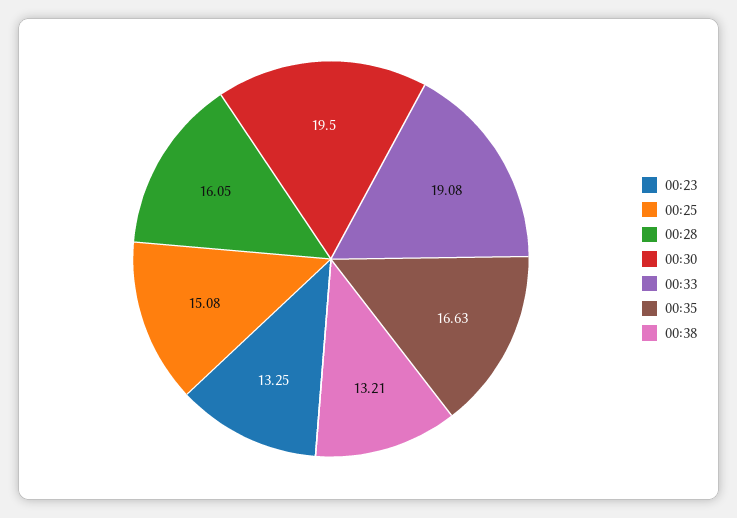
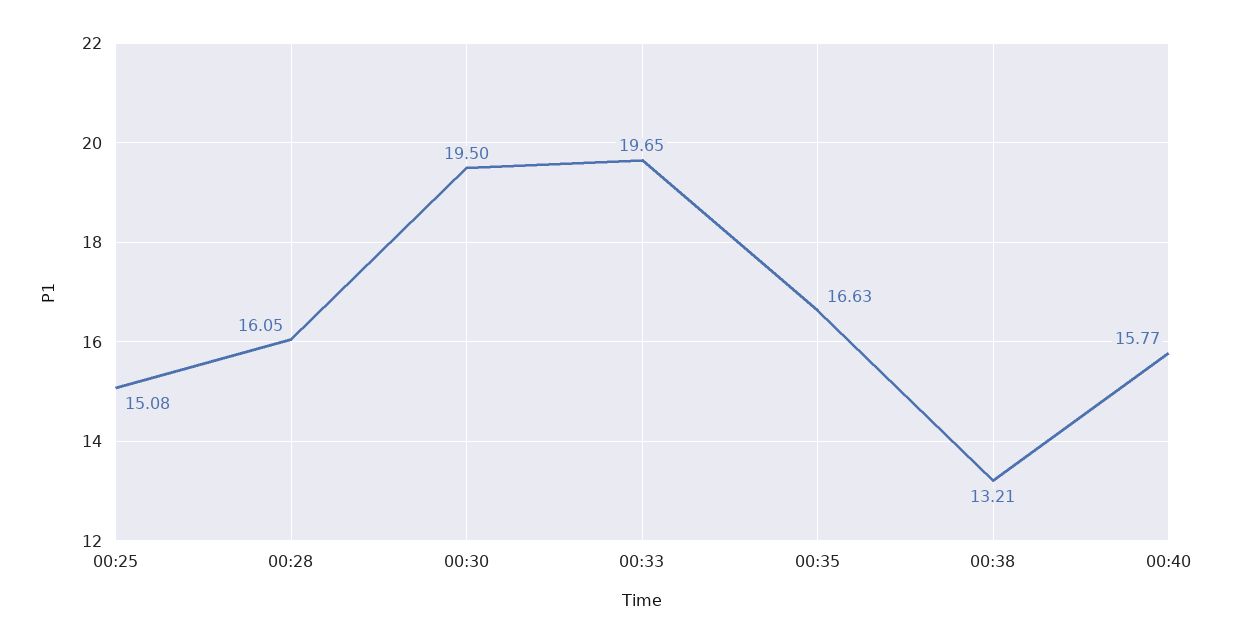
00:23: 13.25 -> none
00:33: 19.08 -> 19.65
00:40: none -> 15.77

